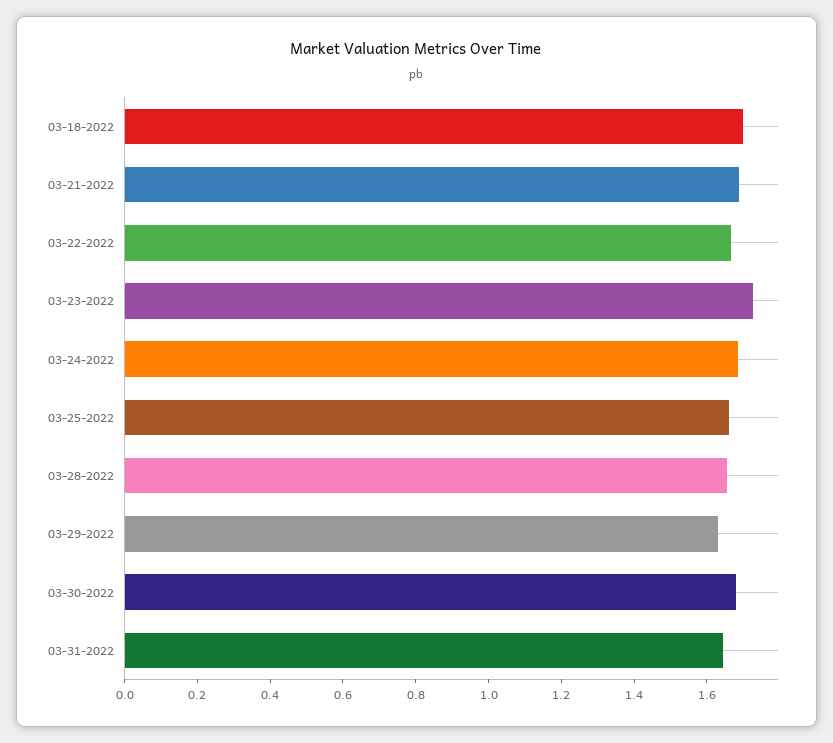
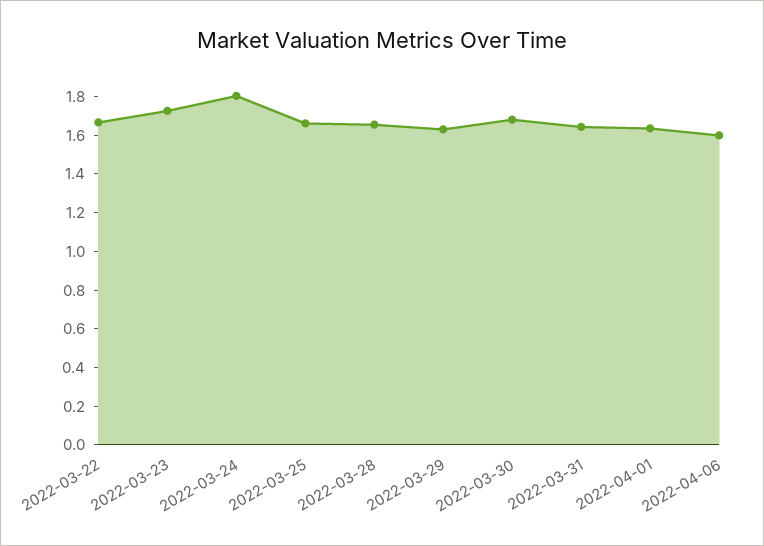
03-18-2022: 1.7 -> none
03-21-2022: 1.7 -> none
03-24-2022: 1.7 -> 1.8
2022-04-01: none -> 1.65
2022-04-06: none -> 1.6

